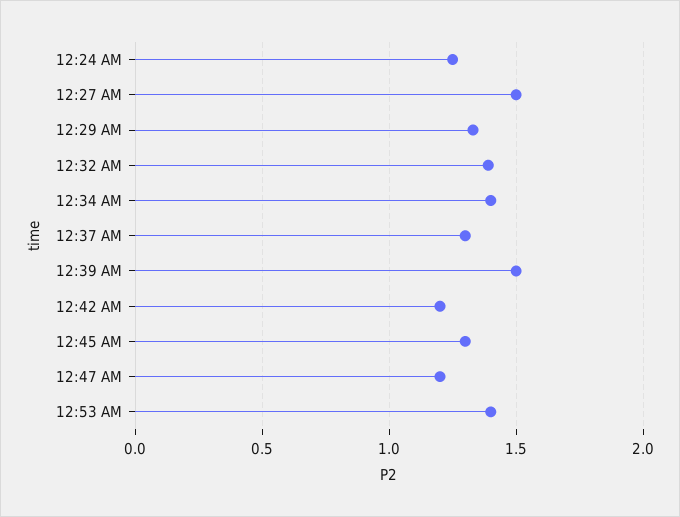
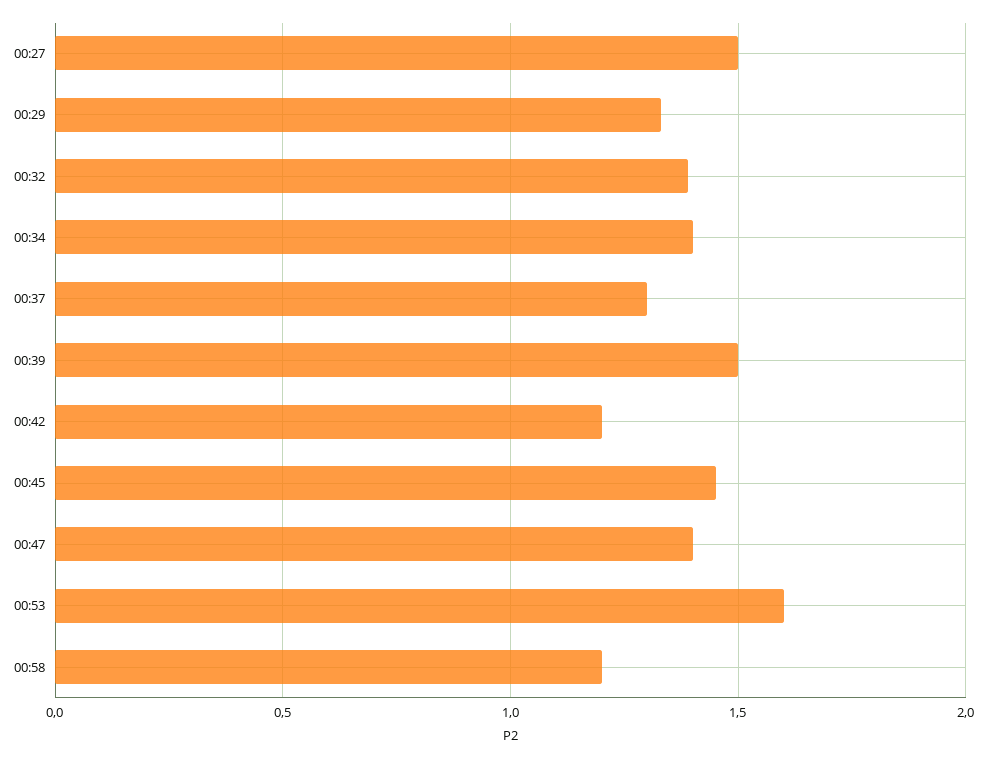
12:24 AM: 1.25 -> none
12:45 AM: 1.3 -> 1.45
12:47 AM: 1.2 -> 1.4
12:53 AM: 1.4 -> 1.6
00:58: none -> 1.2

